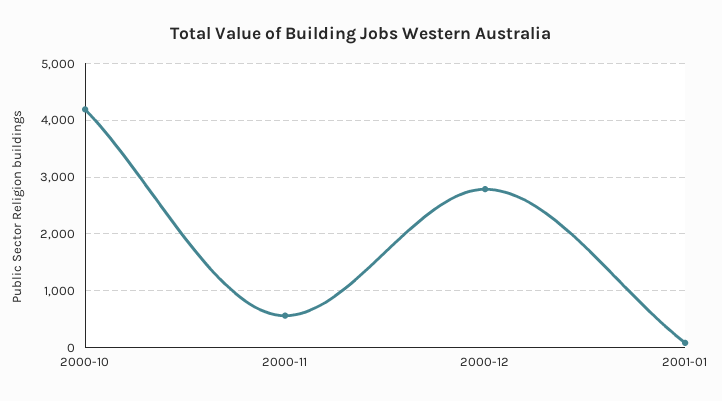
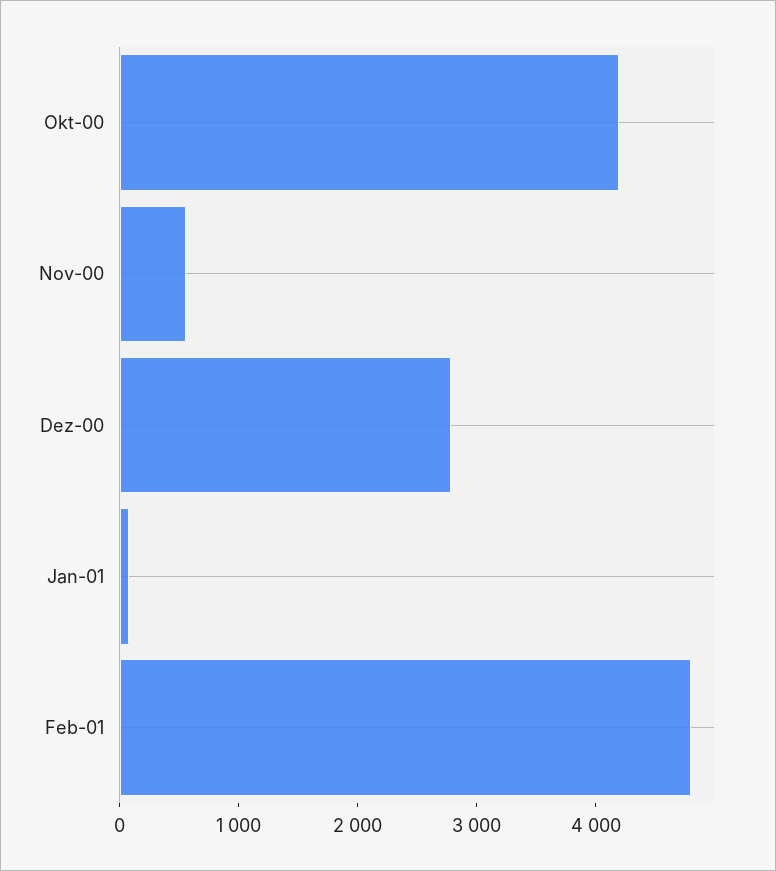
Feb-01: none -> 4800

